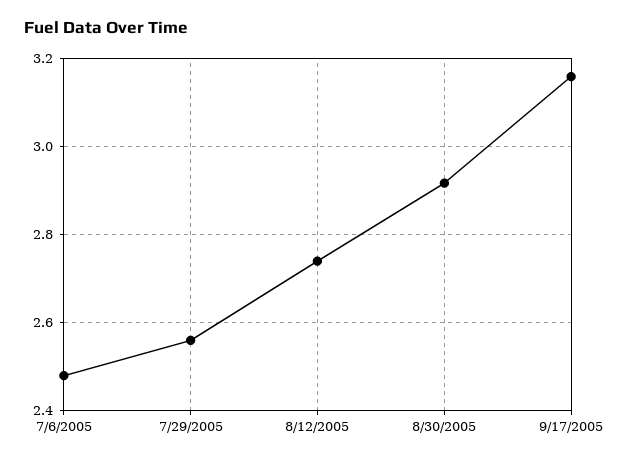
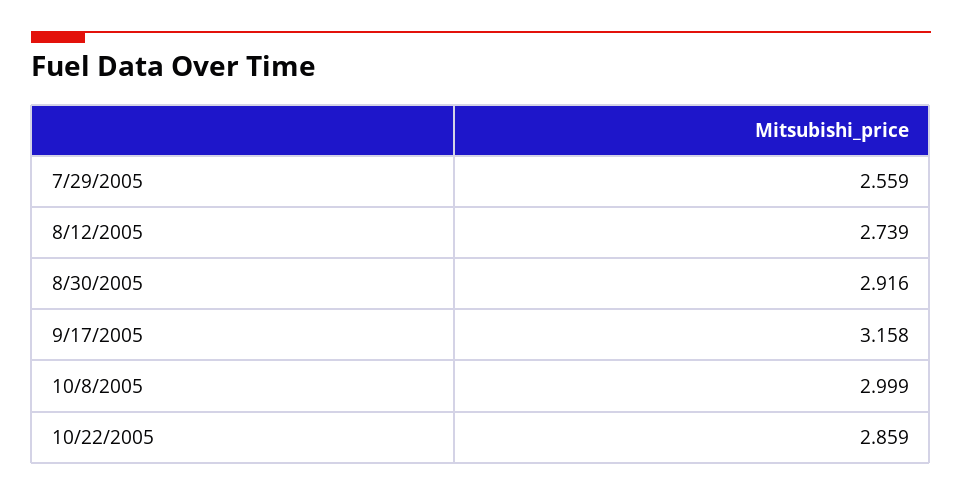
7/6/2005: 2.48 -> none
10/8/2005: none -> 2.999
10/22/2005: none -> 2.859

